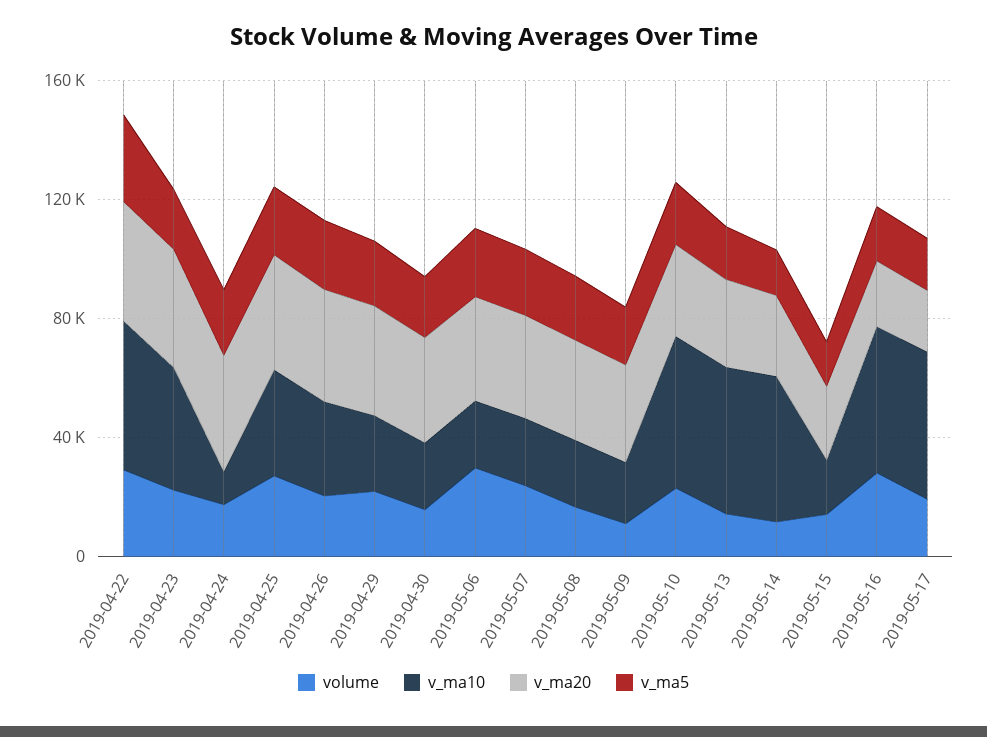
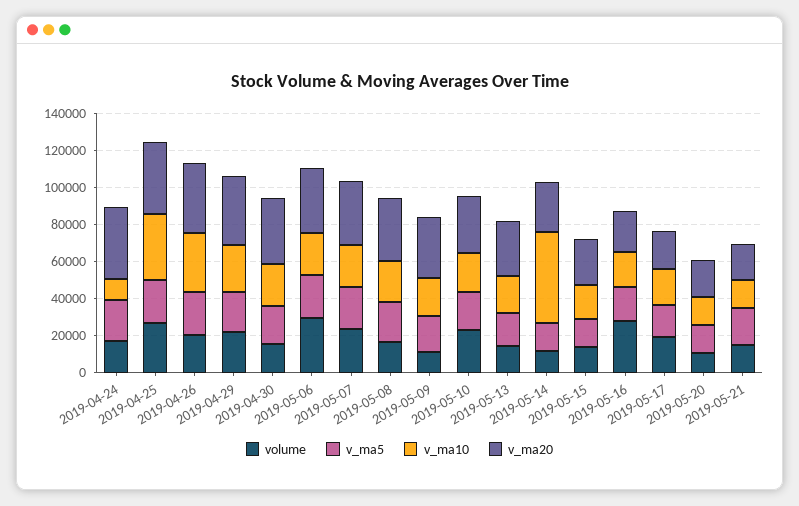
volume, 2019-04-22: 30000 -> none
v_ma10, 2019-04-22: 50000 -> none
v_ma20, 2019-04-22: 40000 -> none
v_ma5, 2019-04-22: 30000 -> none
volume, 2019-04-23: 20000 -> none
v_ma10, 2019-04-23: 40000 -> none
v_ma20, 2019-04-23: 40000 -> none
v_ma5, 2019-04-23: 20000 -> none
v_ma10, 2019-05-10: 50000 -> 20000
v_ma10, 2019-05-13: 50000 -> 20000
v_ma10, 2019-05-16: 50000 -> 20000
v_ma10, 2019-05-17: 50000 -> 20000
volume, 2019-05-20: none -> 10000
v_ma5, 2019-05-20: none -> 15000
v_ma10, 2019-05-20: none -> 15000
v_ma20, 2019-05-20: none -> 20000
volume, 2019-05-21: none -> 15000
v_ma5, 2019-05-21: none -> 20000
v_ma10, 2019-05-21: none -> 15000
v_ma20, 2019-05-21: none -> 20000

